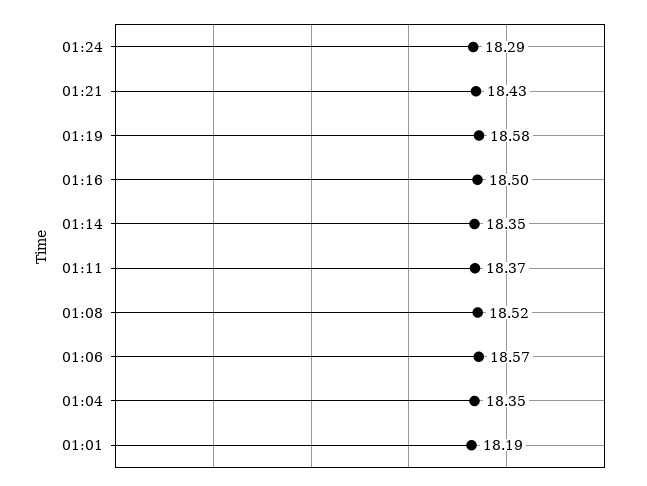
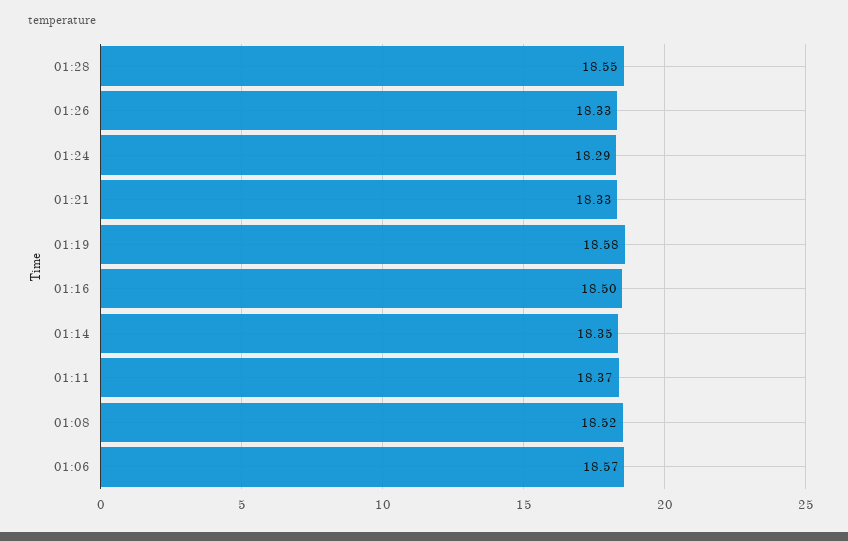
01:21: 18.43 -> 18.33
01:04: 18.35 -> none
01:01: 18.19 -> none
01:28: none -> 18.55
01:26: none -> 18.33

